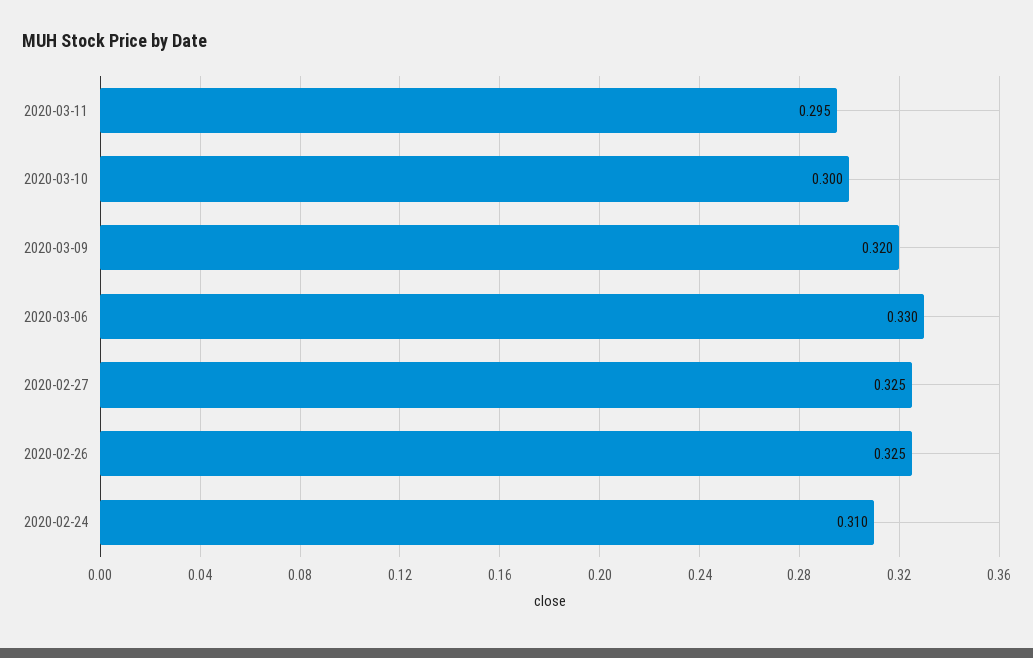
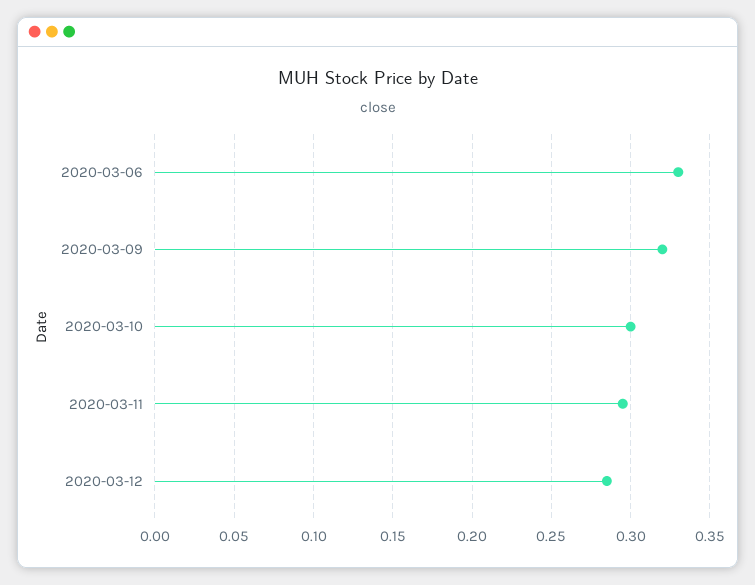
2020-02-27: 0.325 -> none
2020-02-26: 0.325 -> none
2020-02-24: 0.31 -> none
2020-03-12: none -> 0.285

